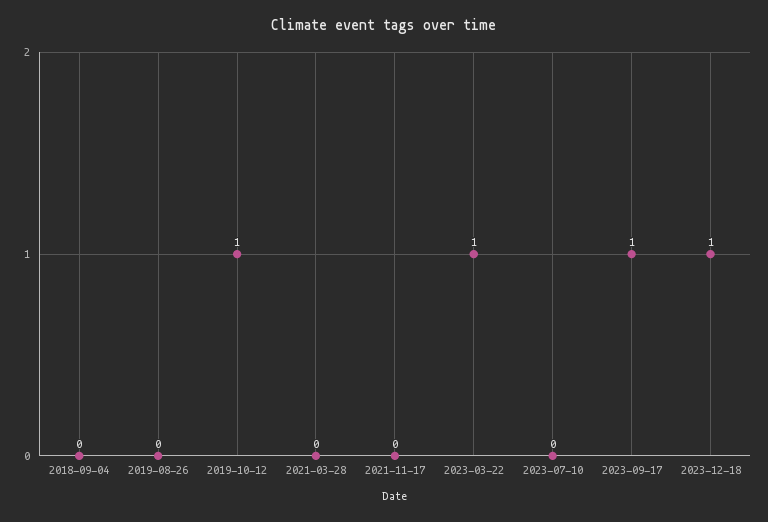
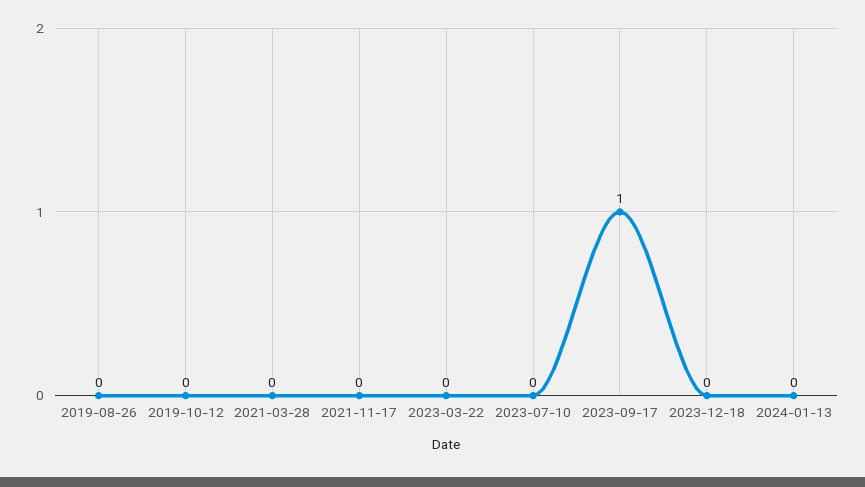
2018-09-04: 0 -> none
2019-10-12: 1 -> 0
2023-03-22: 1 -> 0
2023-12-18: 1 -> 0
2024-01-13: none -> 0

